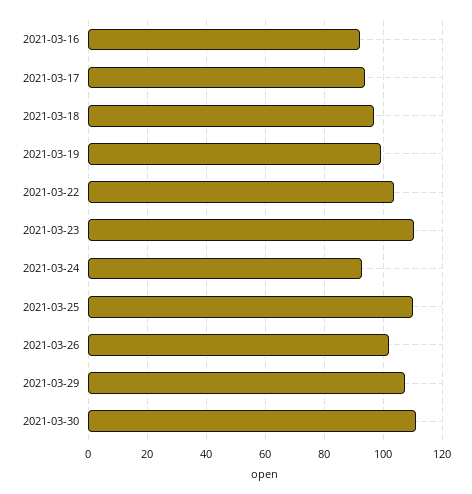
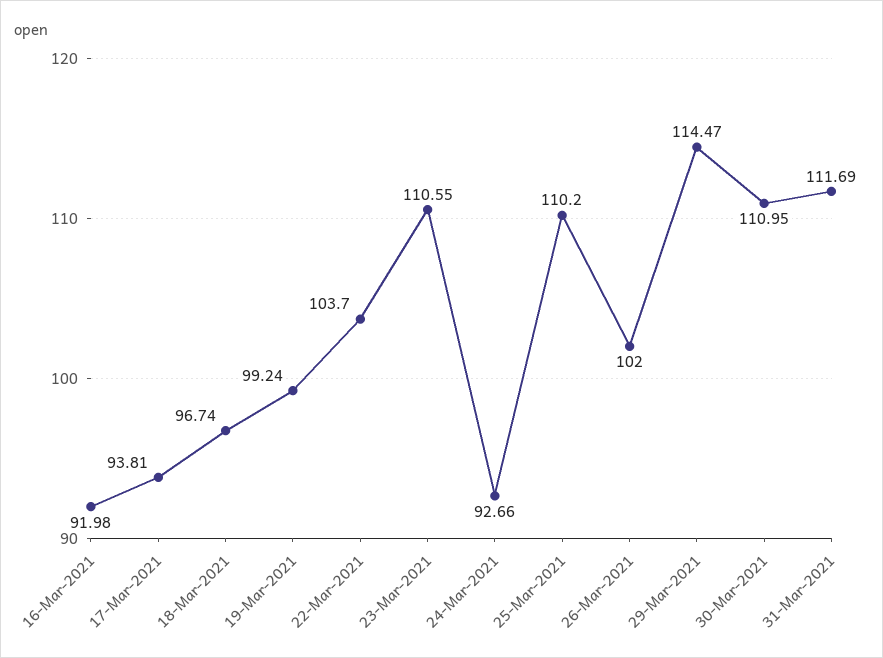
2021-03-29: 107.5 -> 114.47
31-Mar-2021: none -> 111.69

